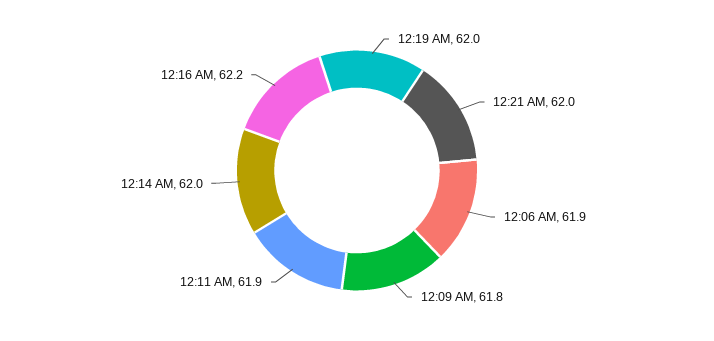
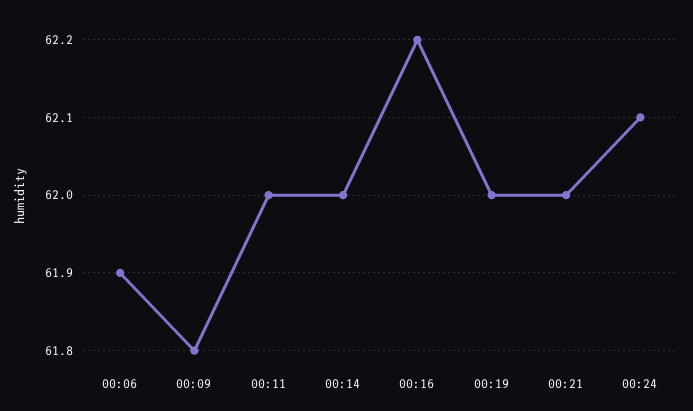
12:11 AM: 61.9 -> 62
00:24: none -> 62.1

